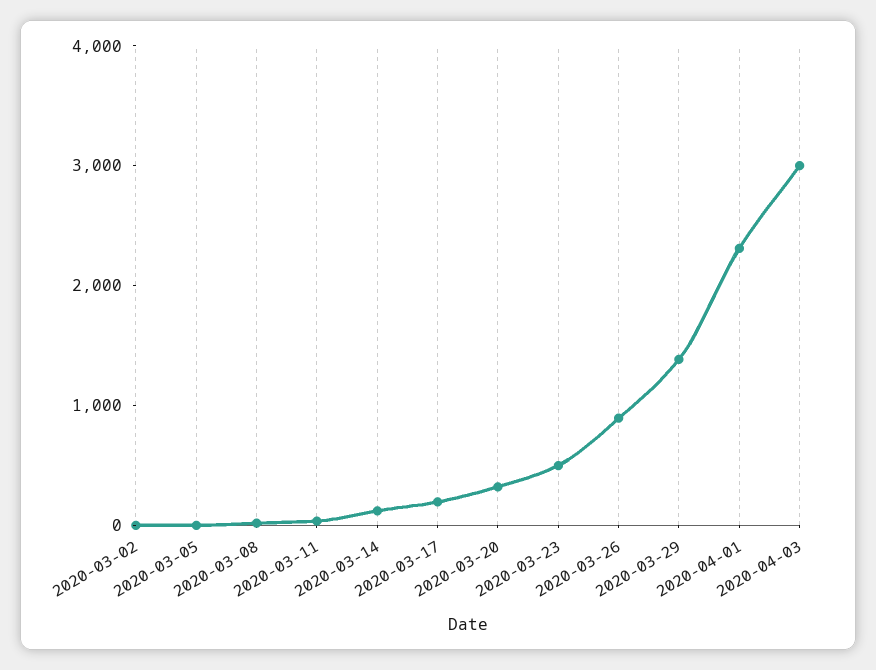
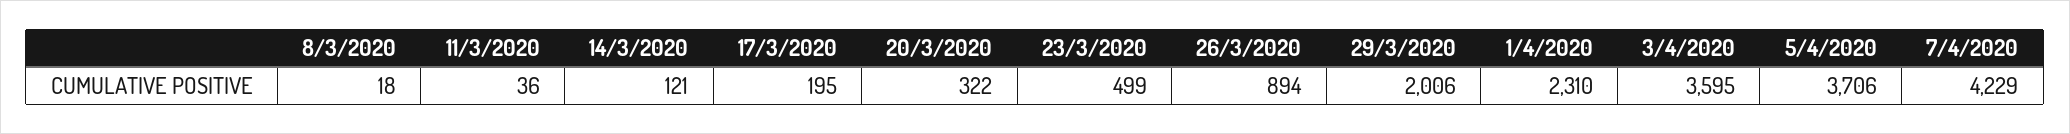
2020-03-02: 0 -> none
2020-03-05: 0 -> none
2020-03-29: 1400 -> 2006
2020-04-03: 3000 -> 3595
5/4/2020: none -> 3706
7/4/2020: none -> 4229

